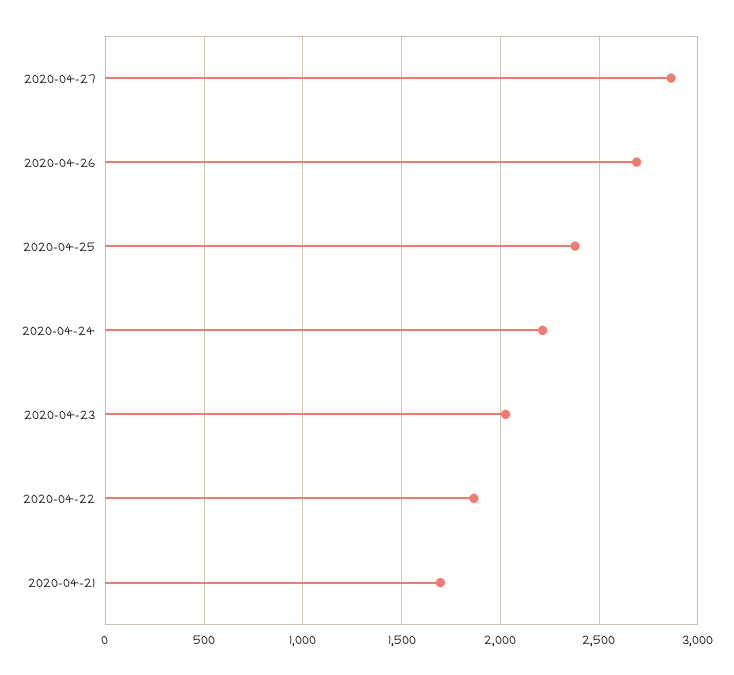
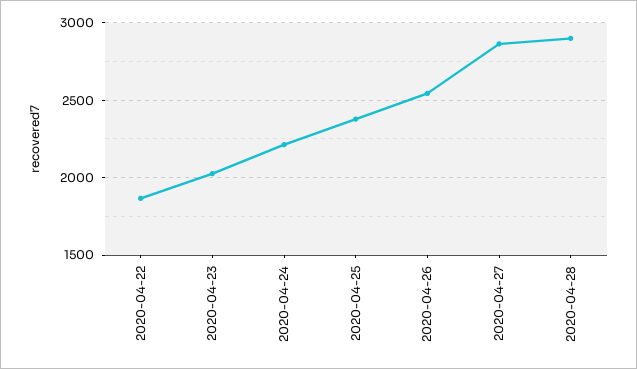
2020-04-26: 2700 -> 2550
2020-04-21: 1700 -> none
2020-04-28: none -> 2900

